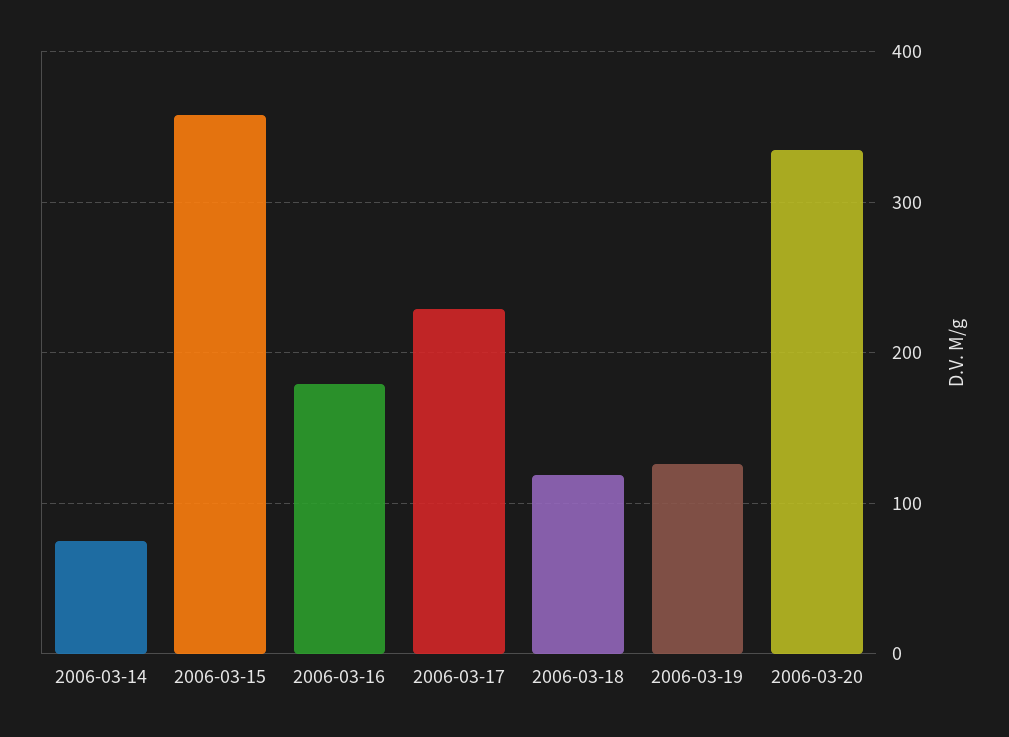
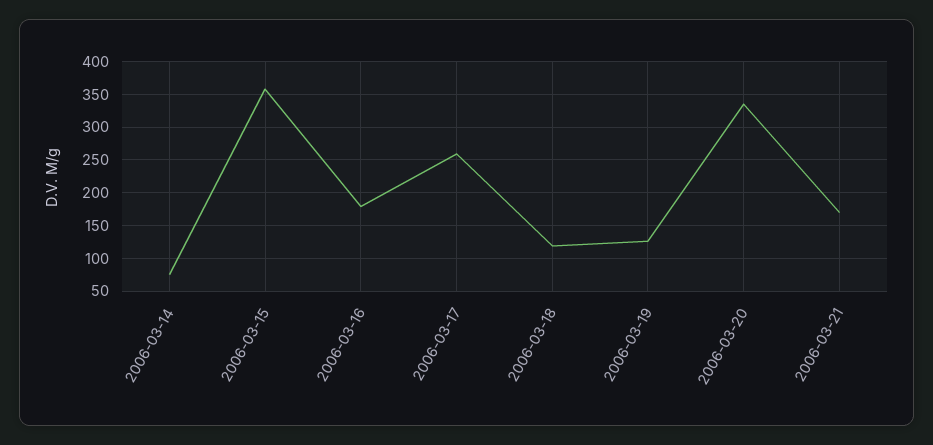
2006-03-17: 230 -> 260
2006-03-21: none -> 170

